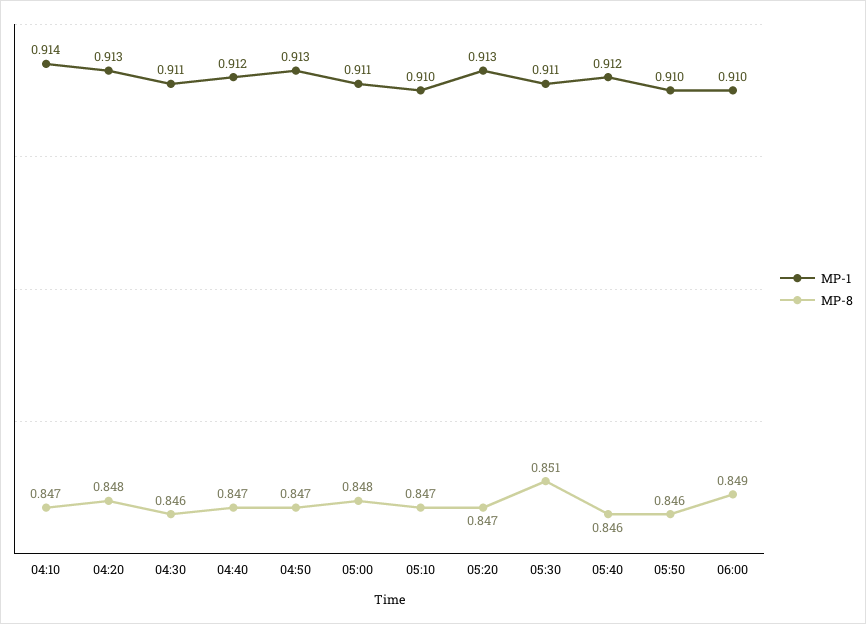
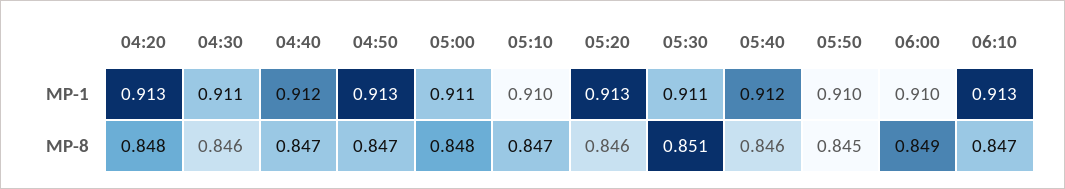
MP-1, 04:10: 0.914 -> none
MP-8, 04:10: 0.847 -> none
MP-8, 05:20: 0.847 -> 0.846
MP-8, 05:50: 0.846 -> 0.845
MP-1, 06:10: none -> 0.913
MP-8, 06:10: none -> 0.847

